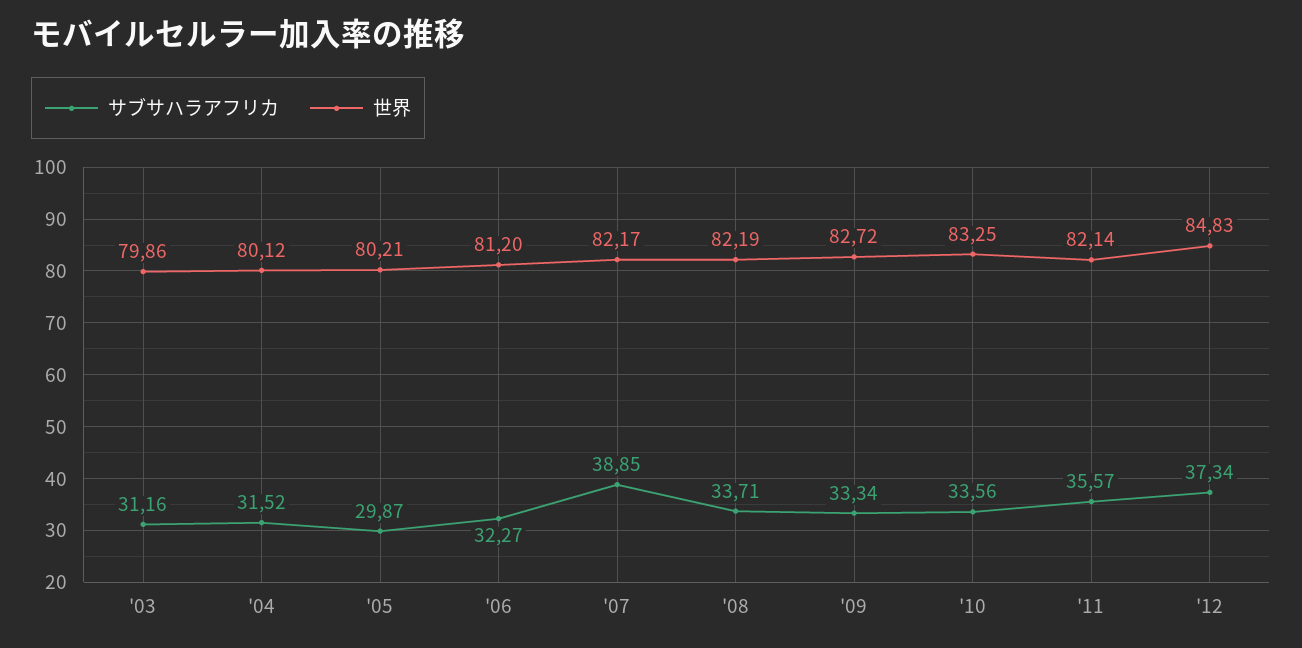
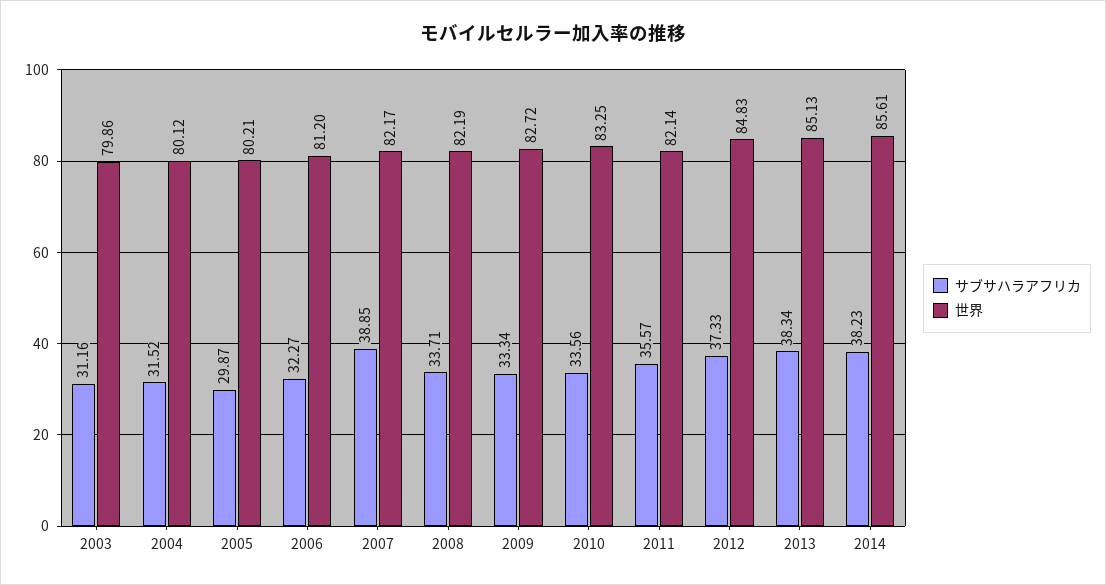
サブサハラアフリカ, '12: 37.34 -> 37.33
サブサハラアフリカ, 2013: none -> 38.34
世界, 2013: none -> 85.13
サブサハラアフリカ, 2014: none -> 38.23
世界, 2014: none -> 85.61

